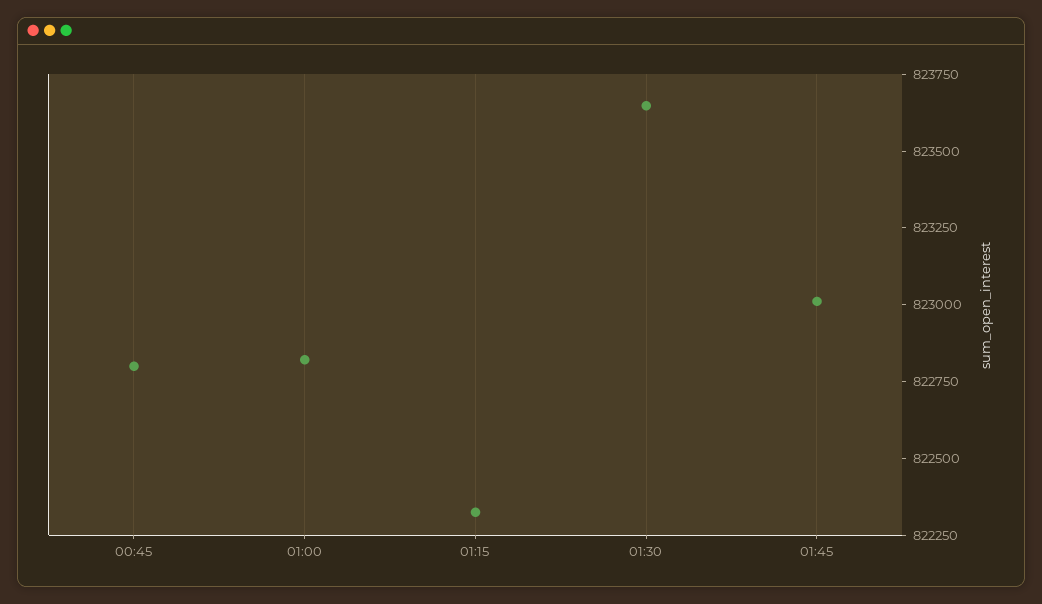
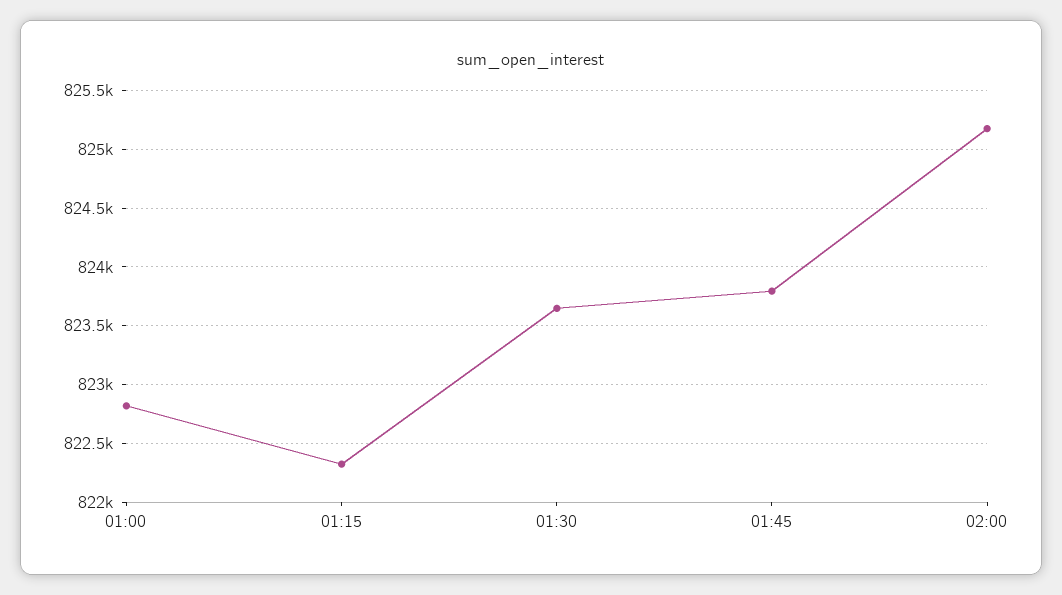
00:45: 822800 -> none
01:45: 823000 -> 823800
02:00: none -> 825200

